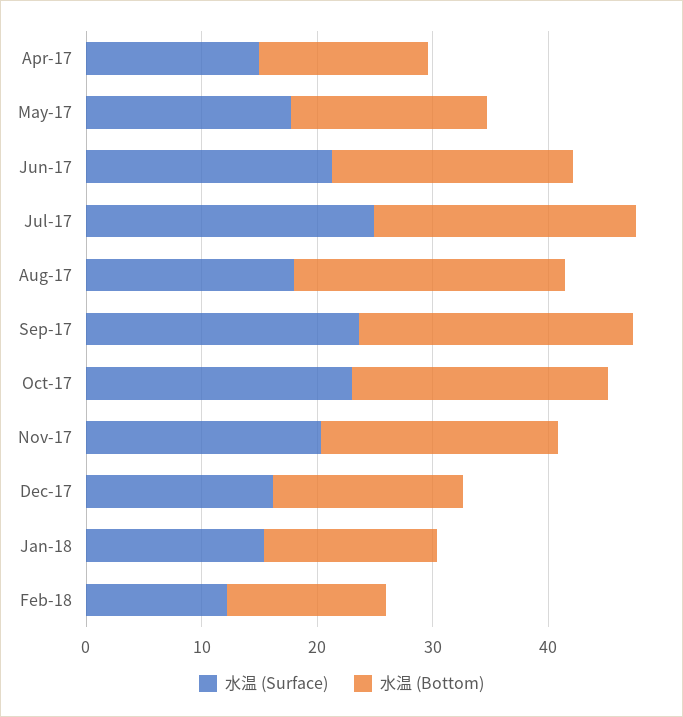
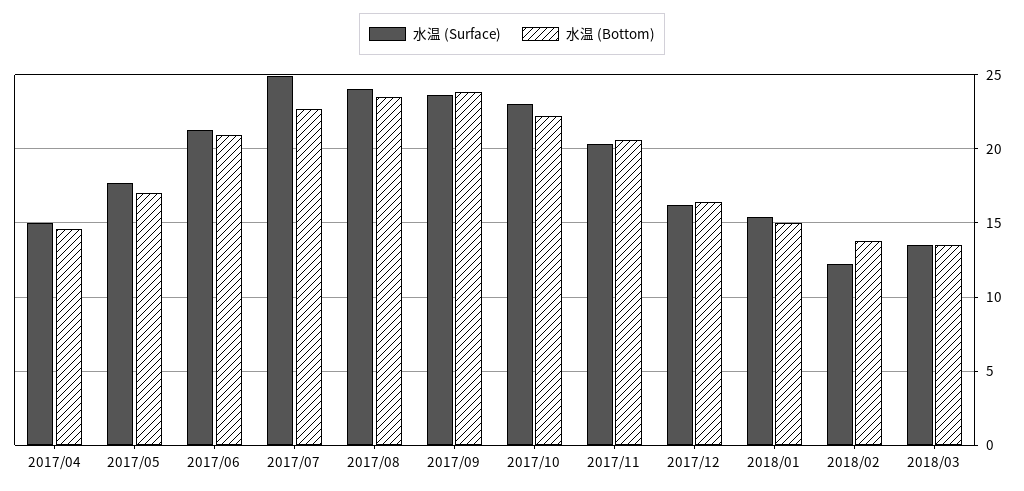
水温 (Surface), Aug-17: 18 -> 24
水温 (Surface), 2018/03: none -> 13.5
水温 (Bottom), 2018/03: none -> 13.5

